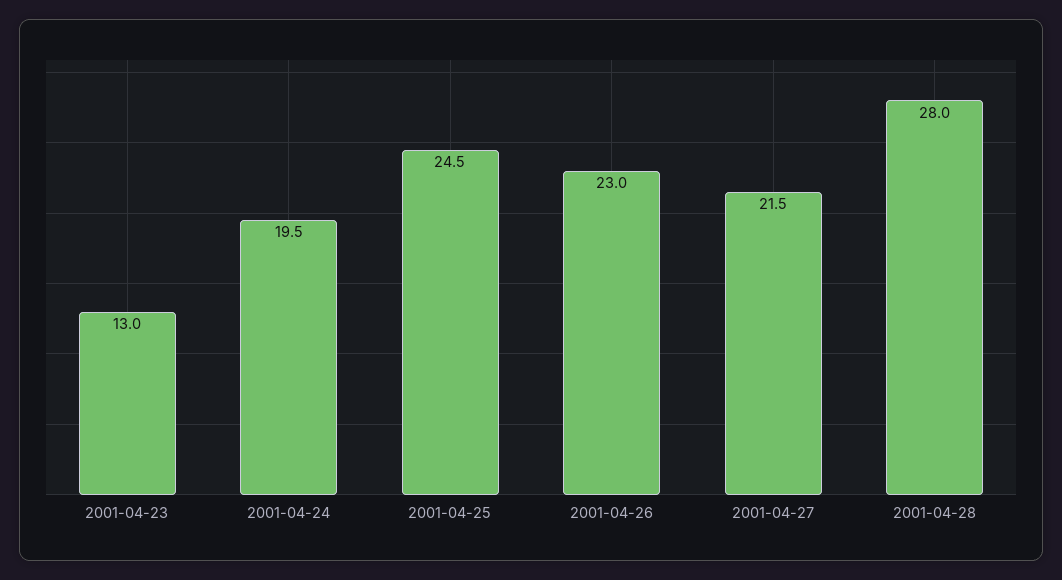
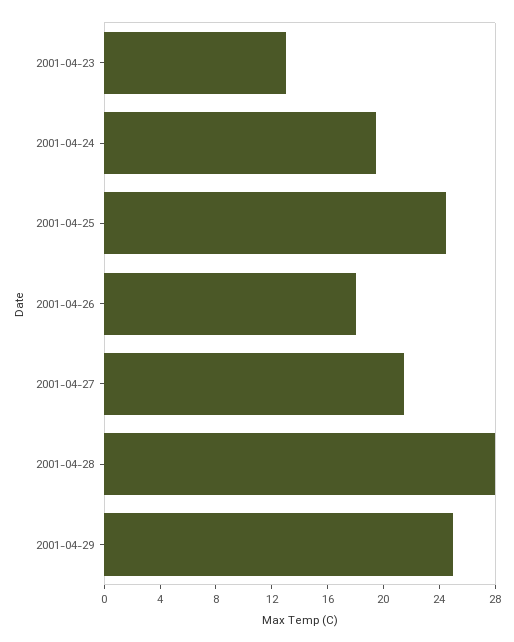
2001-04-26: 23 -> 18
2001-04-29: none -> 25

